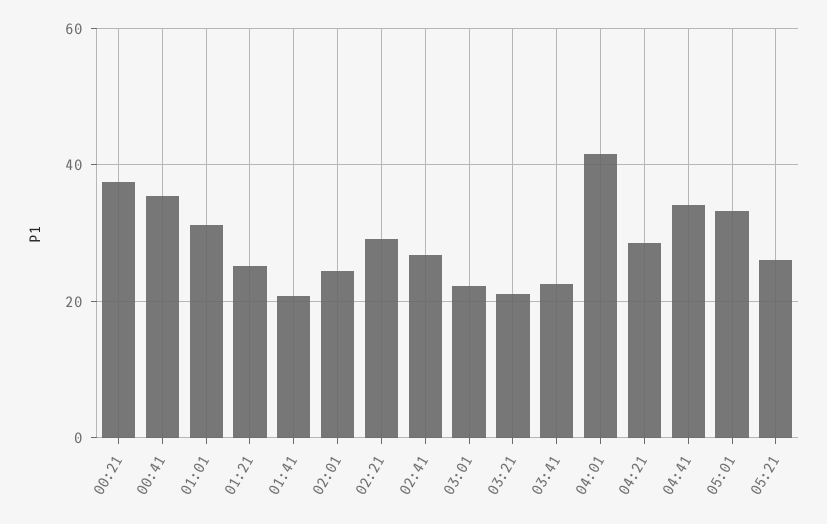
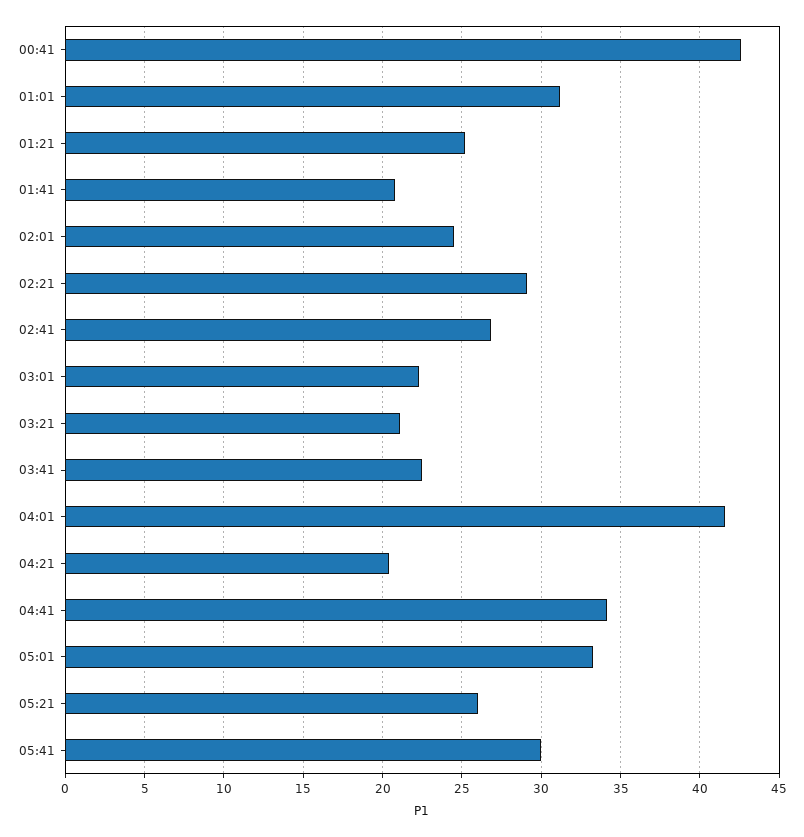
00:21: 38 -> none
00:41: 36 -> 42.5
04:21: 28 -> 20.5
05:41: none -> 30

